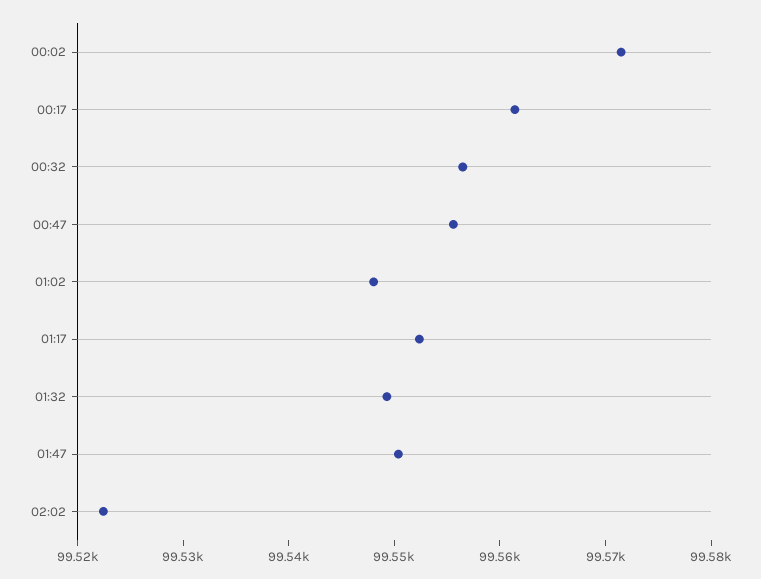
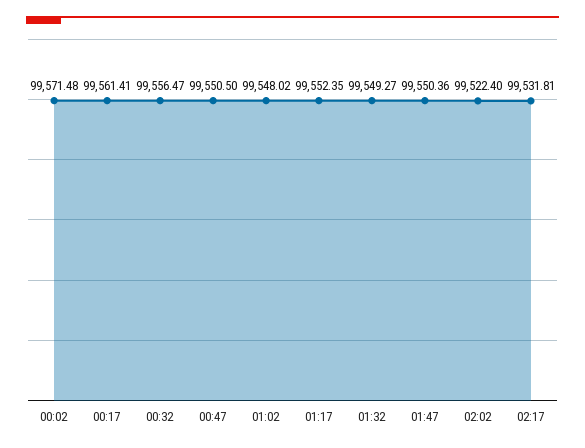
00:47: 99556 -> 99550.5
02:17: none -> 99531.81

